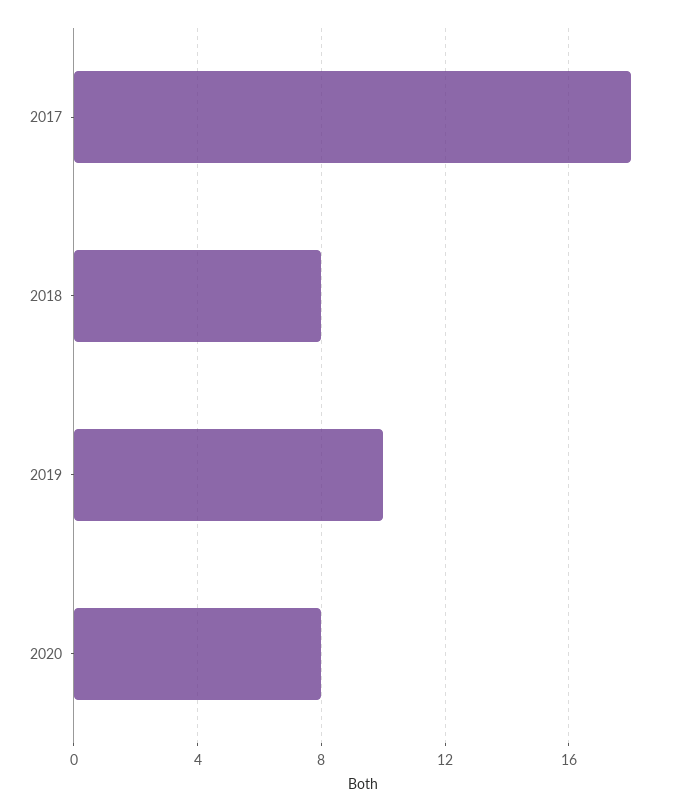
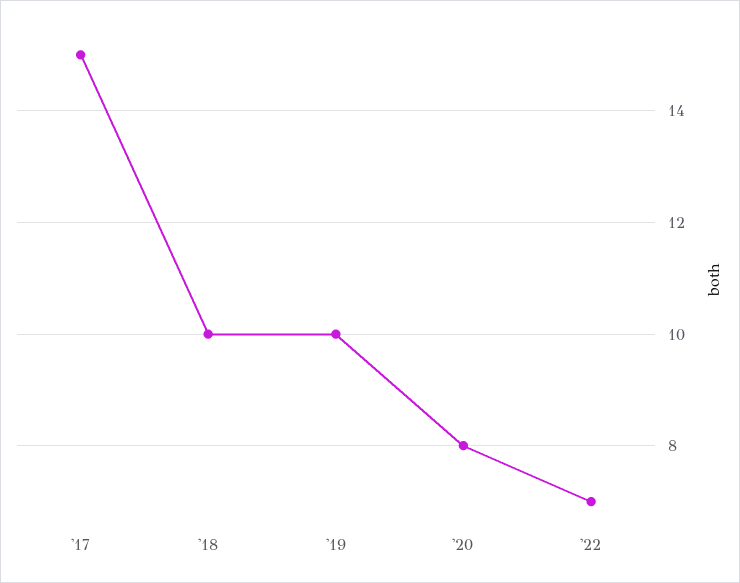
2017: 18 -> 15
2018: 8 -> 10
'22: none -> 7

